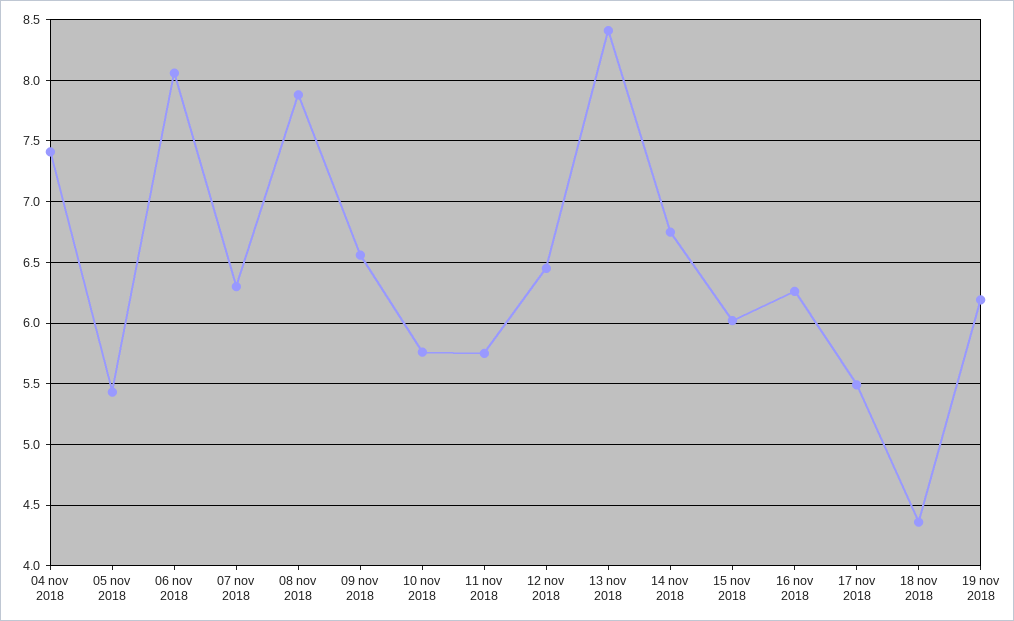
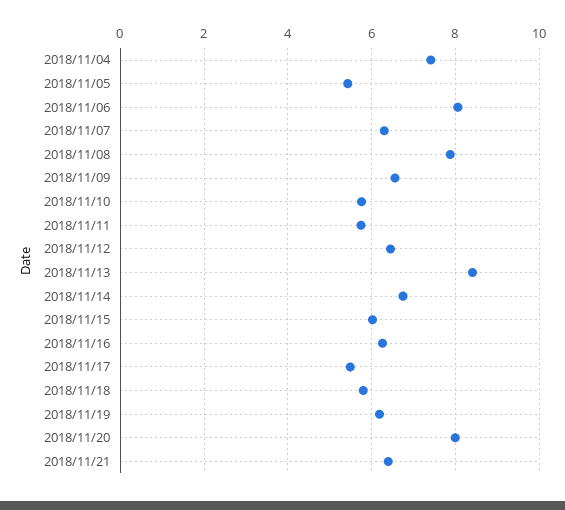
18 nov 2018: 4.35 -> 5.8
2018/11/20: none -> 8
2018/11/21: none -> 6.4

